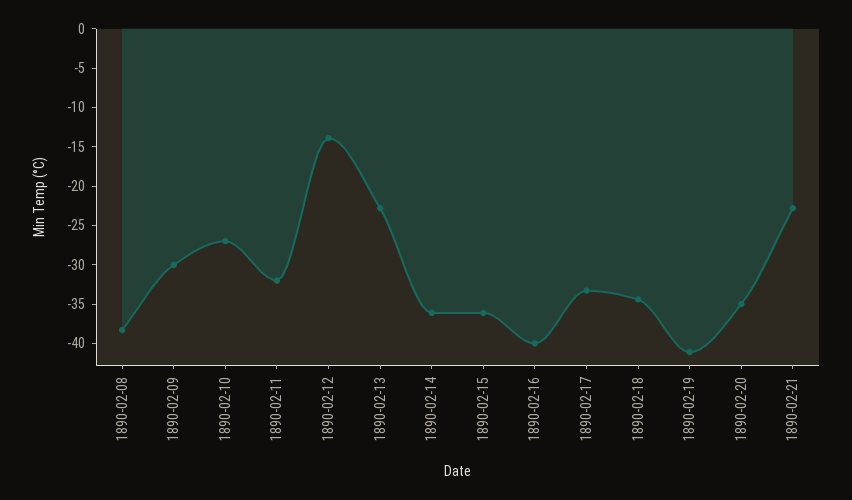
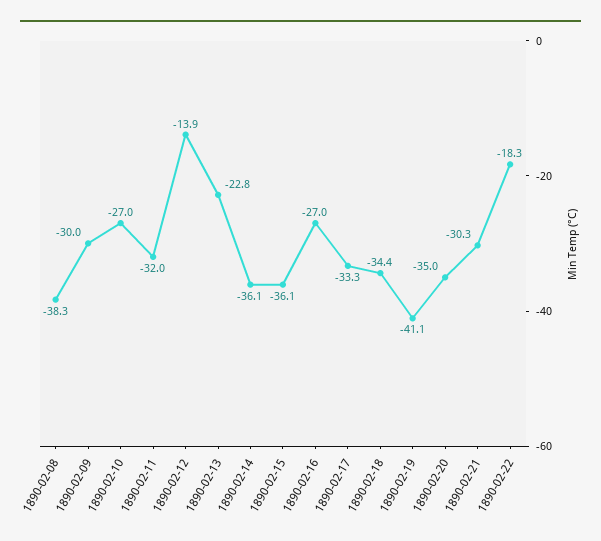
1890-02-16: -40 -> -27
1890-02-21: -22.5 -> -30.3
1890-02-22: none -> -18.3

